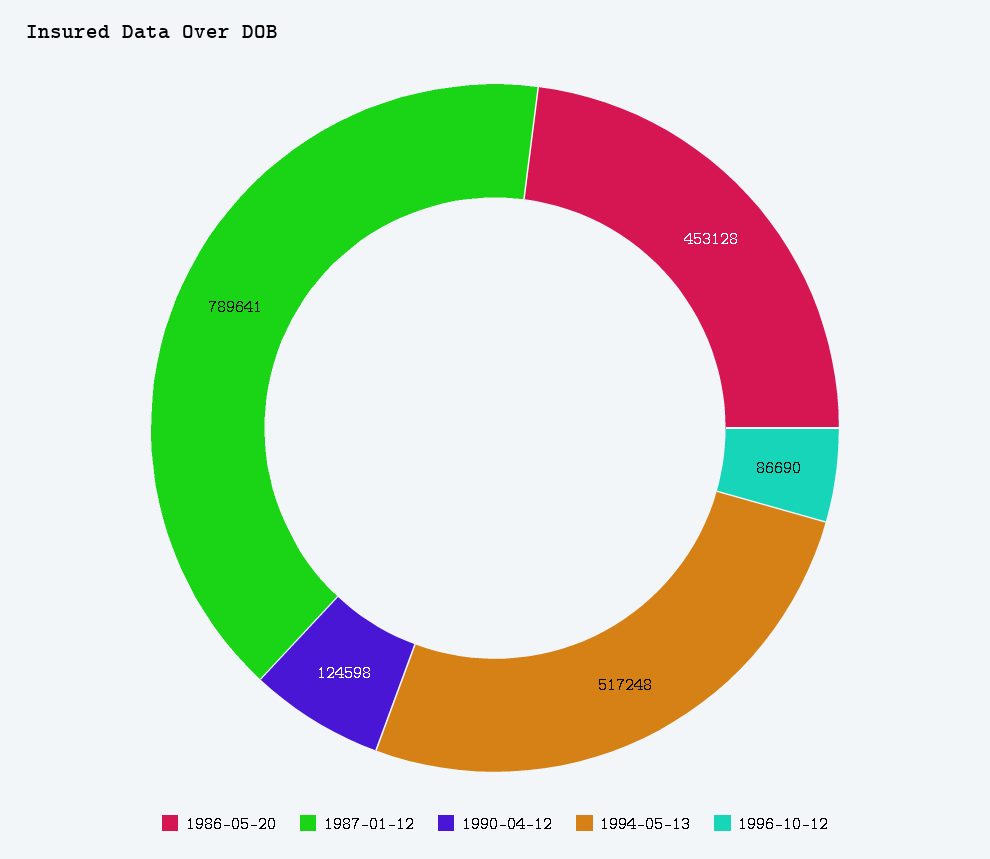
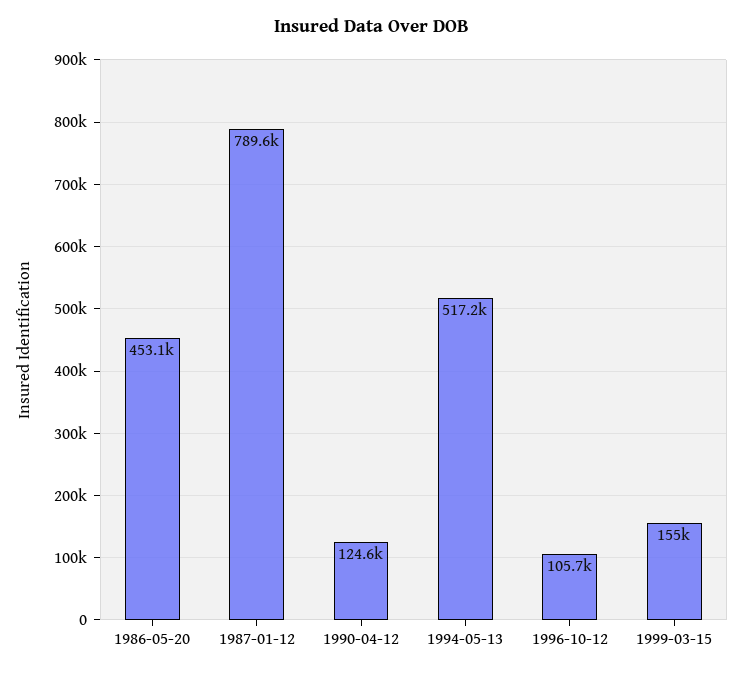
1996-10-12: 86690 -> 105700
1999-03-15: none -> 155000

